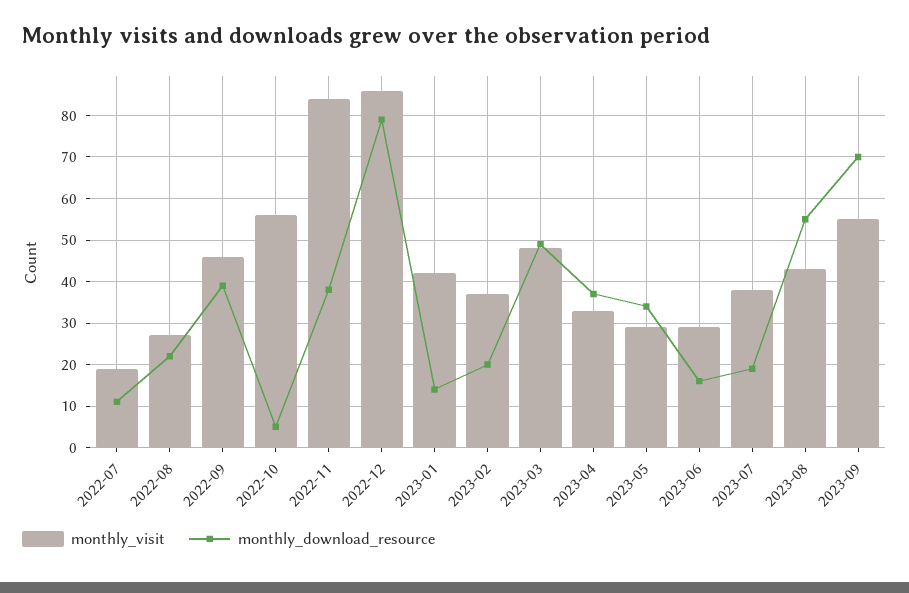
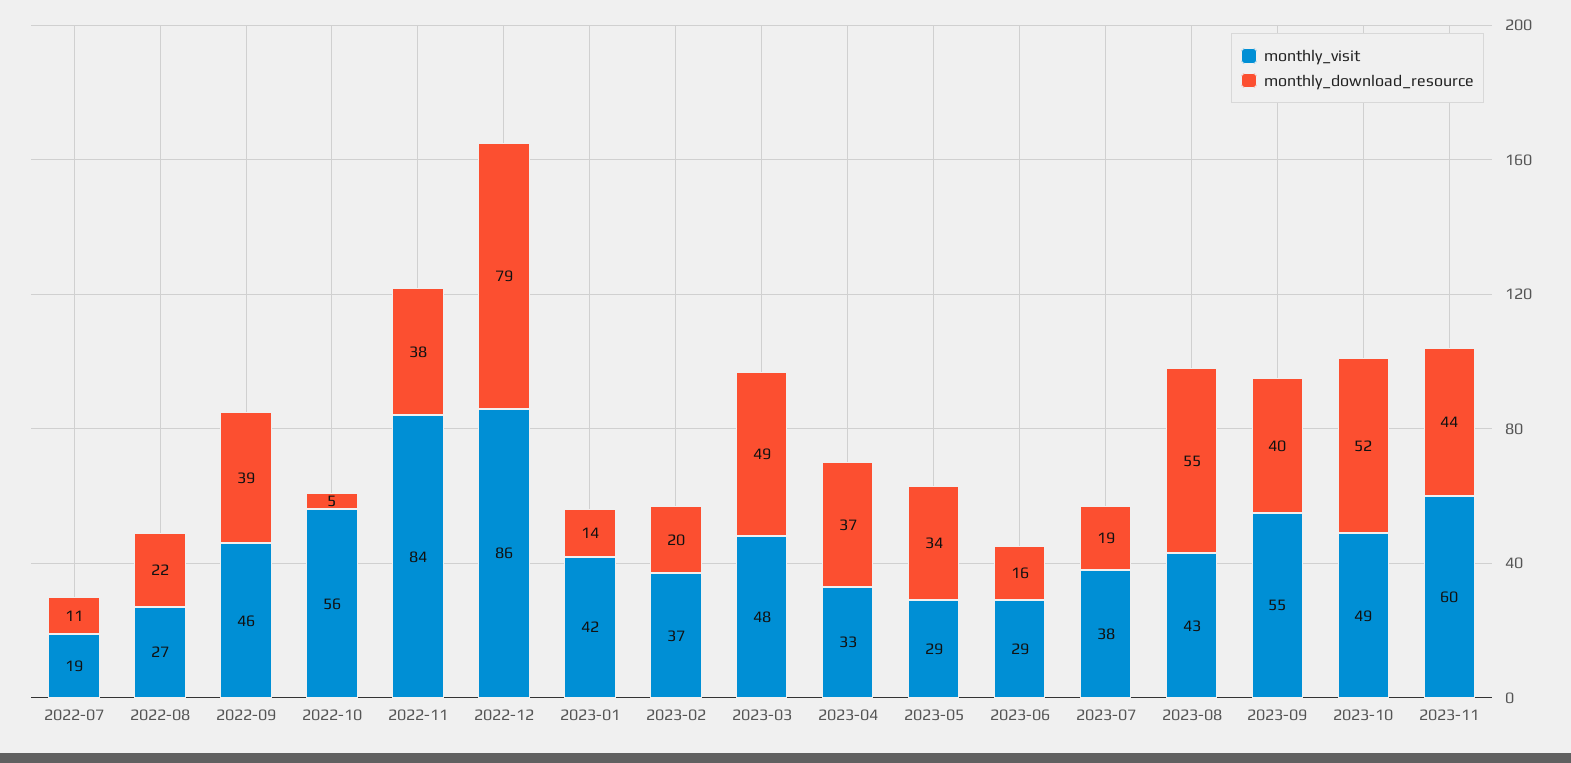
monthly_download_resource, 2023-09: 70 -> 40
monthly_visit, 2023-10: none -> 49
monthly_download_resource, 2023-10: none -> 52
monthly_visit, 2023-11: none -> 60
monthly_download_resource, 2023-11: none -> 44

